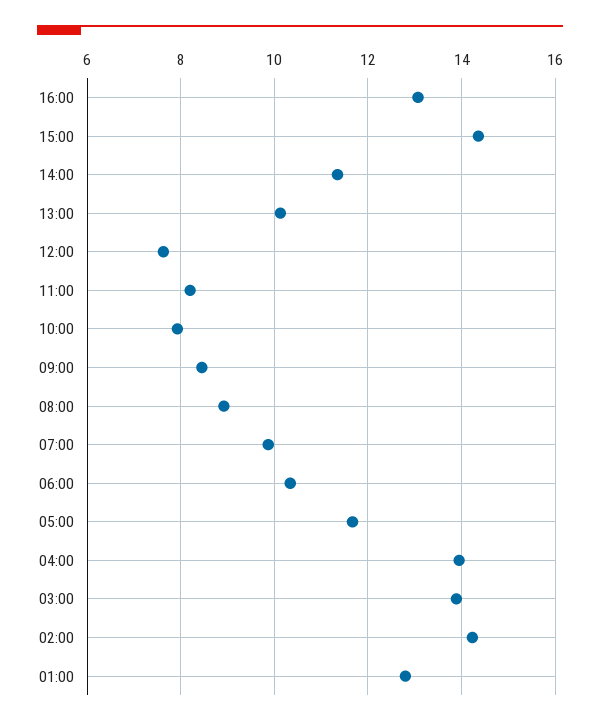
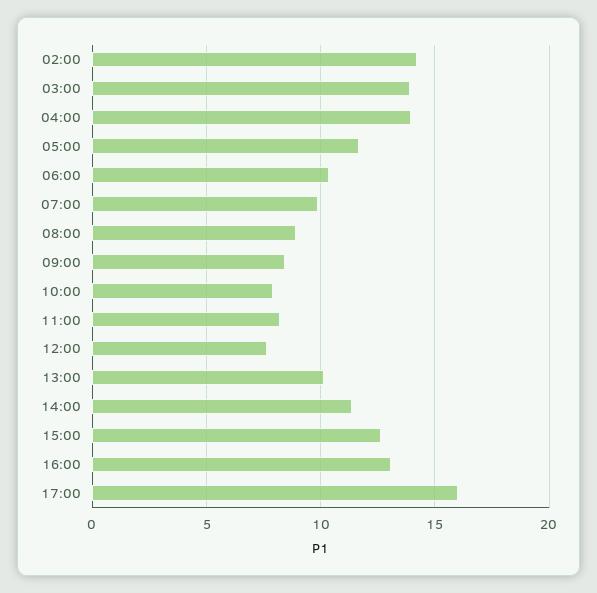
15:00: 14.4 -> 12.5
01:00: 12.8 -> none
17:00: none -> 16

